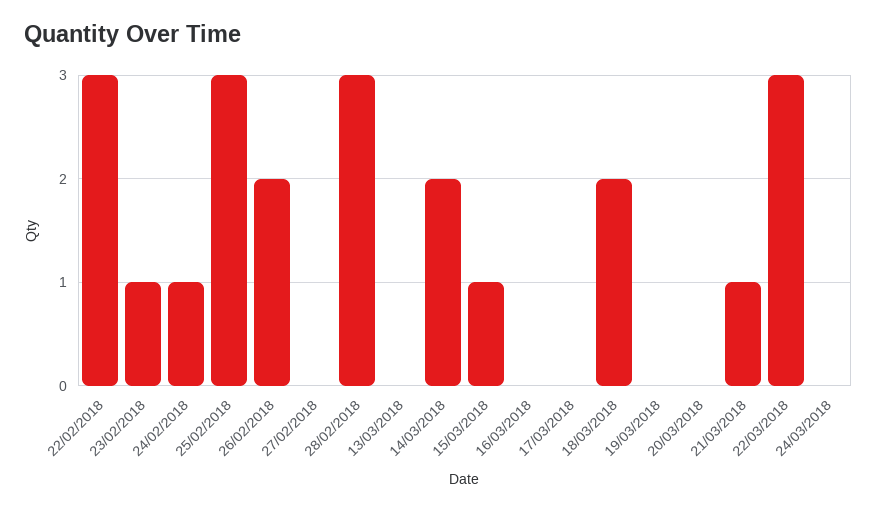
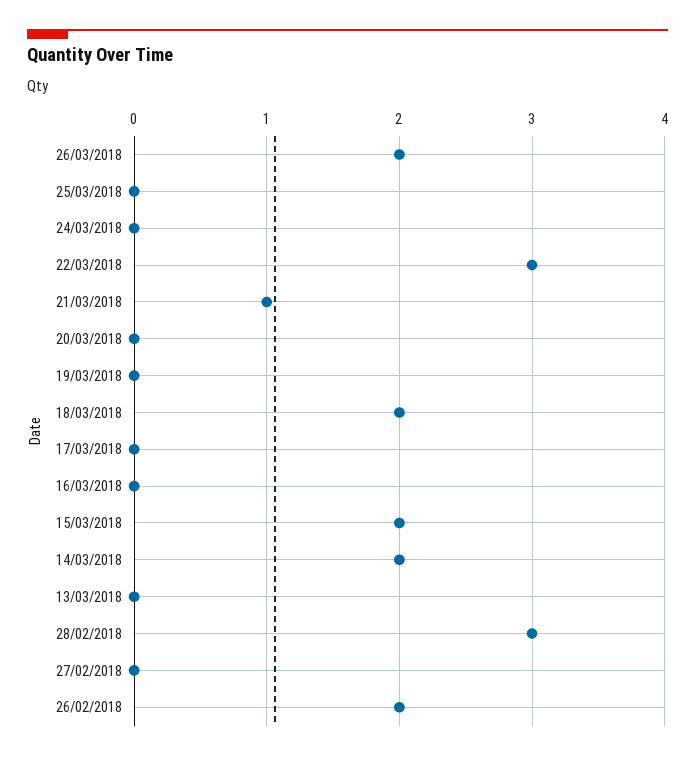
22/02/2018: 3 -> none
23/02/2018: 1 -> none
24/02/2018: 1 -> none
25/02/2018: 3 -> none
15/03/2018: 1 -> 2
26/03/2018: none -> 2
25/03/2018: none -> 0

